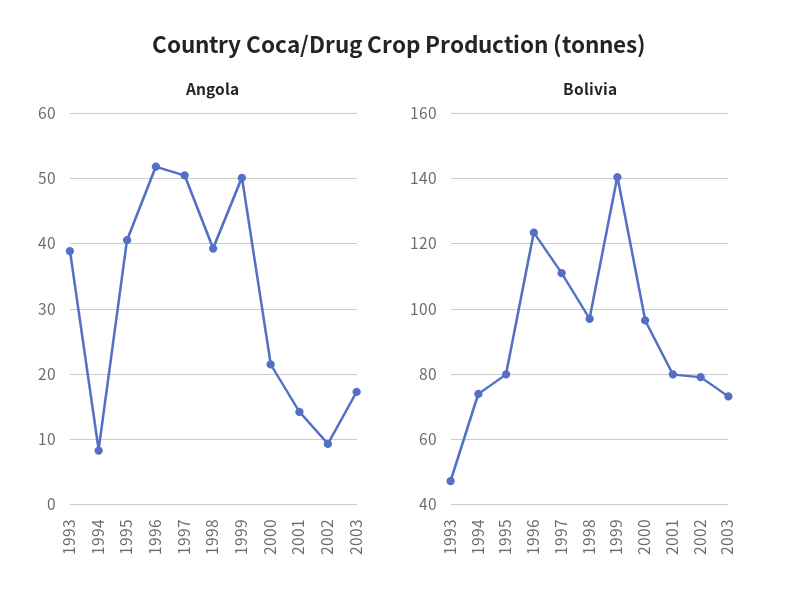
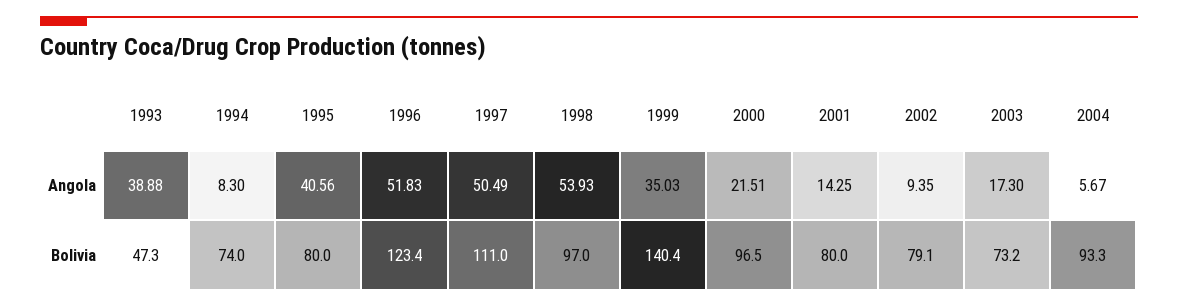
Angola, 1998: 39 -> 53.93
Angola, 1999: 50 -> 35.03
Angola, 2004: none -> 5.67
Bolivia, 2004: none -> 93.3

